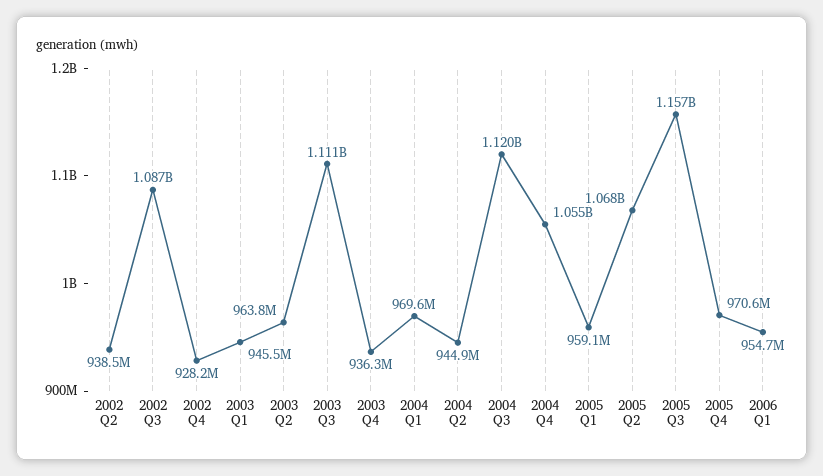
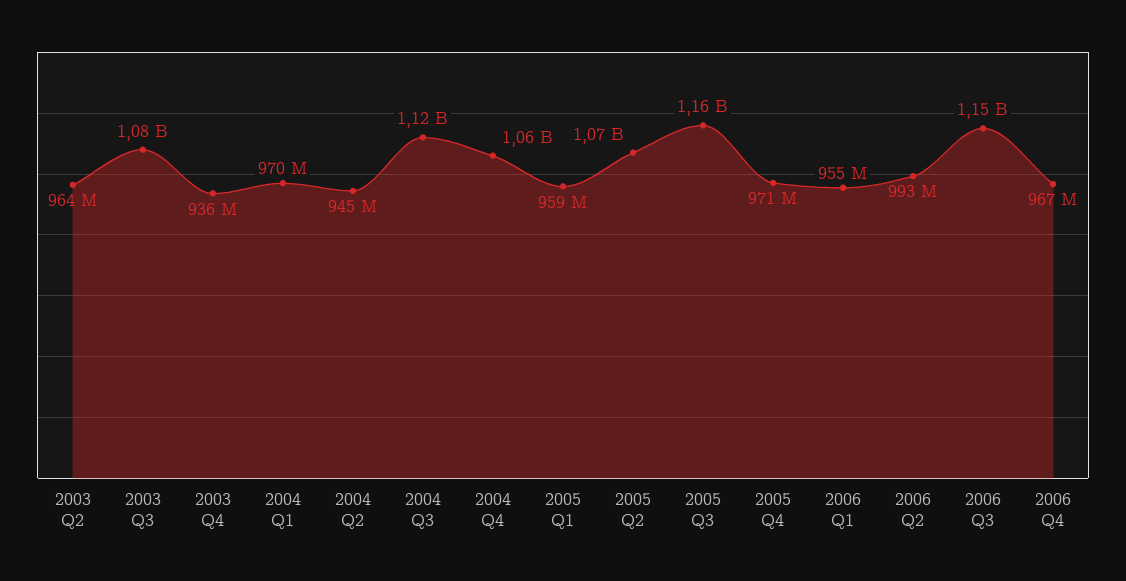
2002 Q2: 938500000 -> none
2002 Q3: 1087000000 -> none
2002 Q4: 928200000 -> none
2003 Q1: 945500000 -> none
2003 Q3: 1111000000 -> 1080000000
2006 Q2: none -> 993000000
2006 Q3: none -> 1150000000
2006 Q4: none -> 967000000

